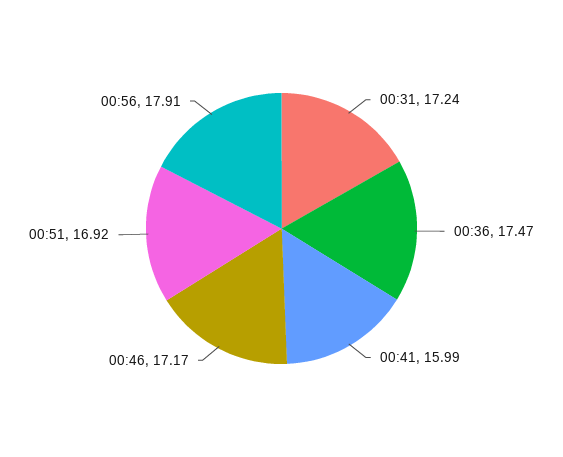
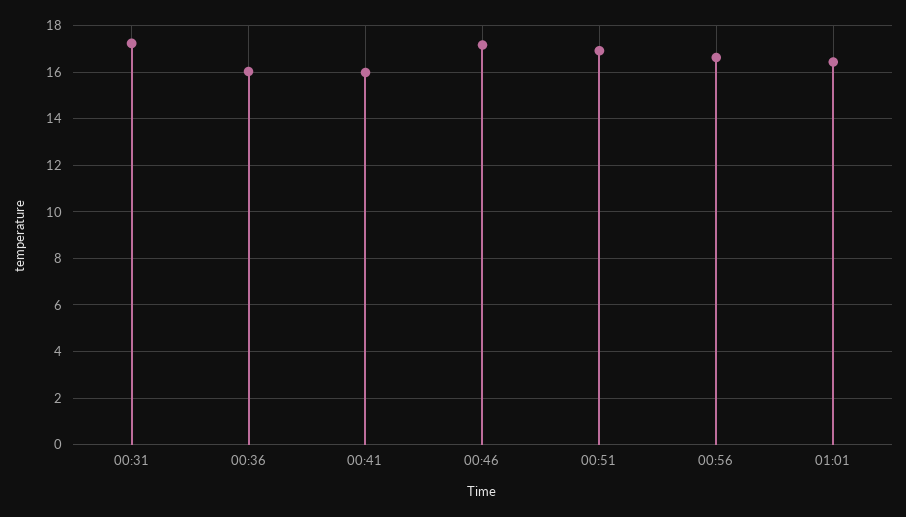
00:36: 17.47 -> 16
00:56: 17.91 -> 16.5
01:01: none -> 16.5

